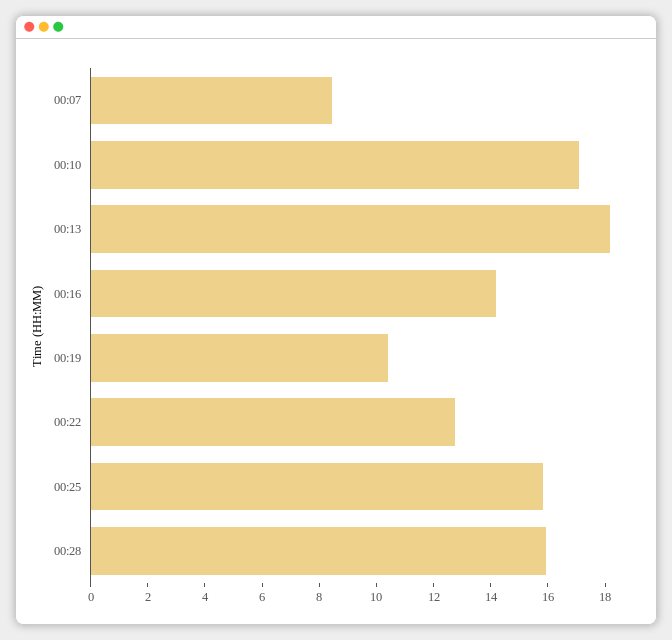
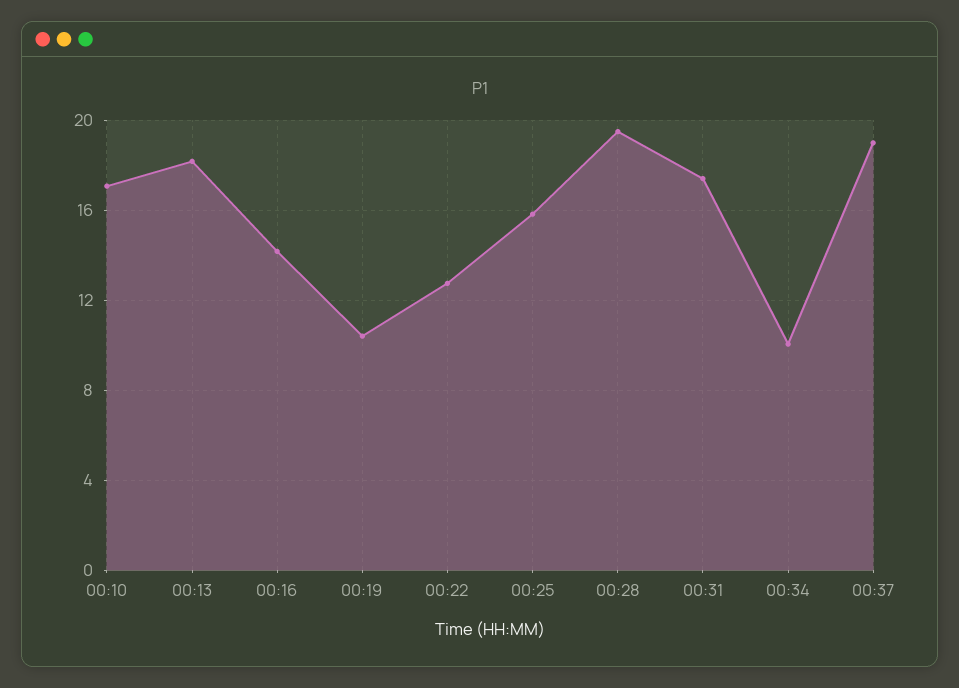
00:07: 8.5 -> none
00:28: 16 -> 19.5
00:31: none -> 17.5
00:34: none -> 10
00:37: none -> 19

